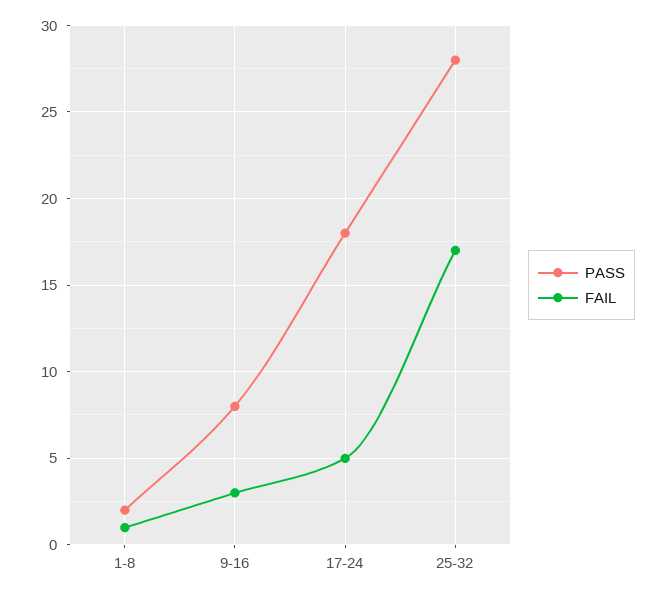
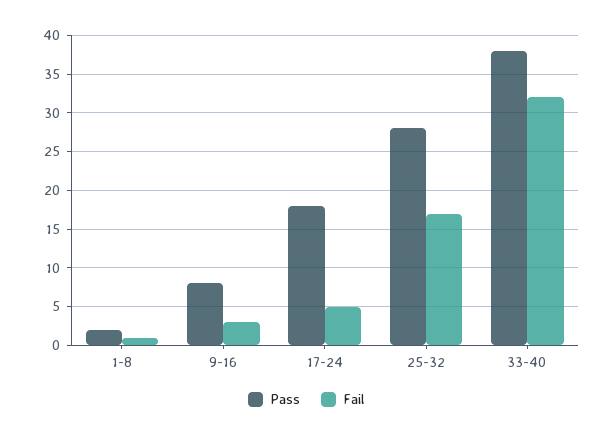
PASS, 33-40: none -> 38
FAIL, 33-40: none -> 32

